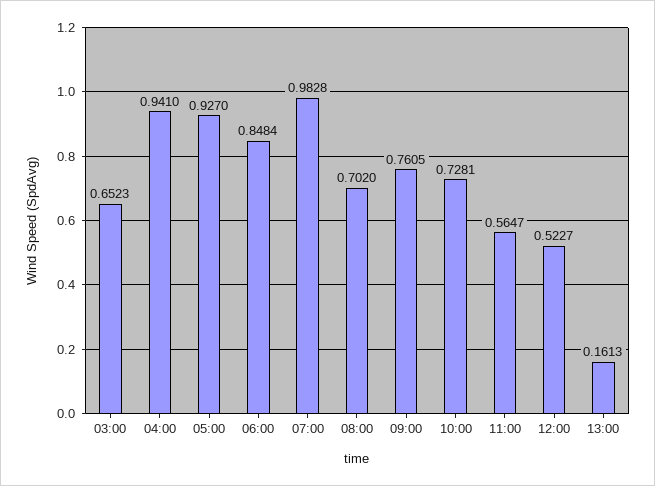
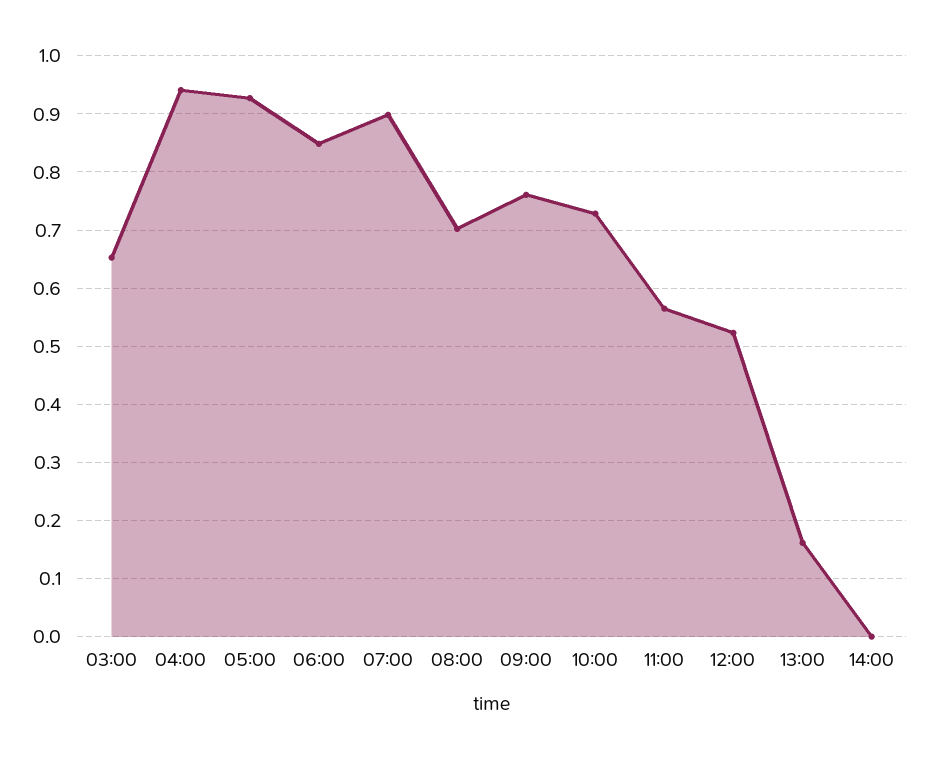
07:00: 0.9828 -> 0.9
14:00: none -> 0

